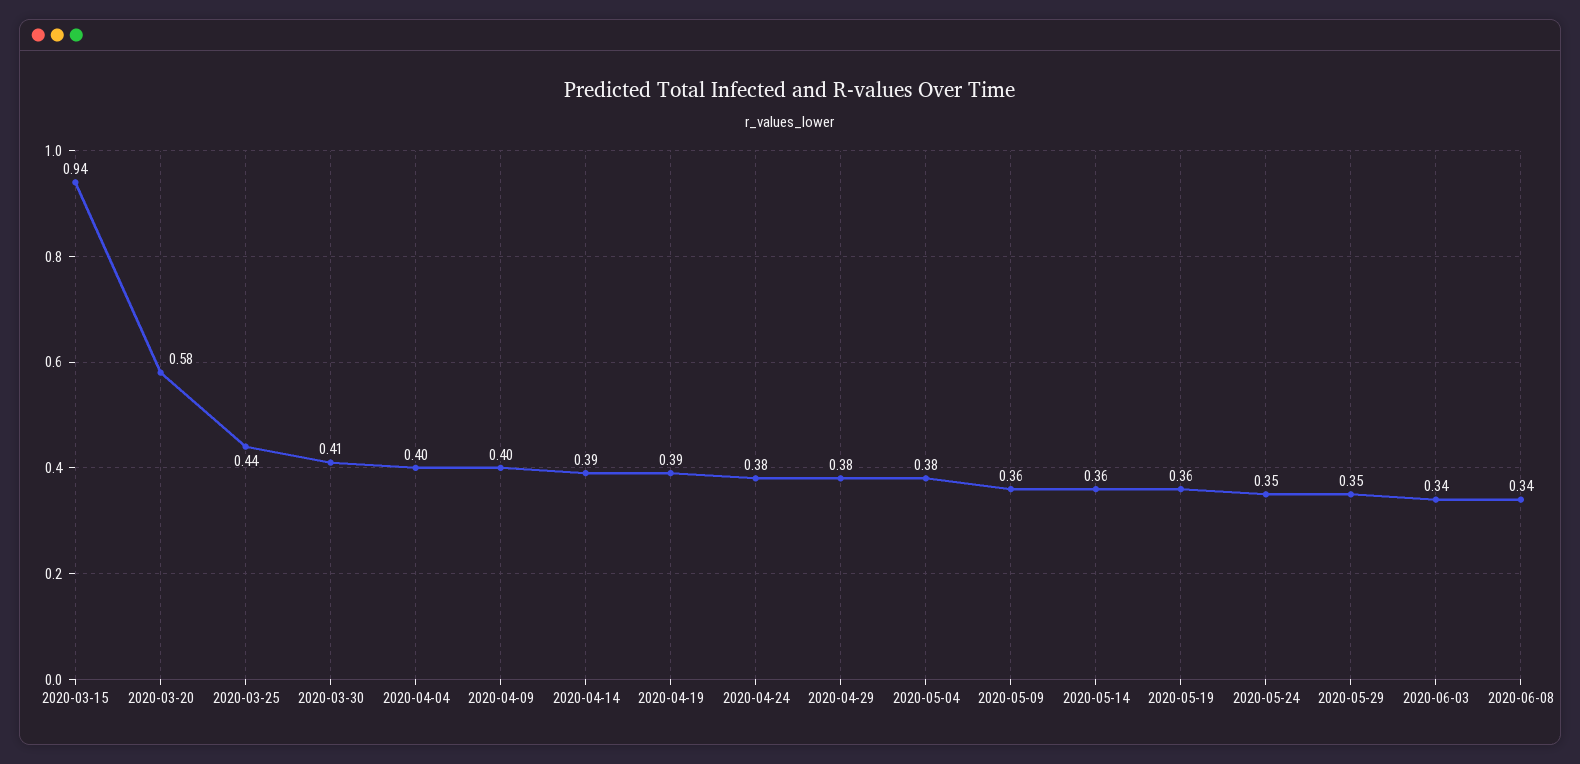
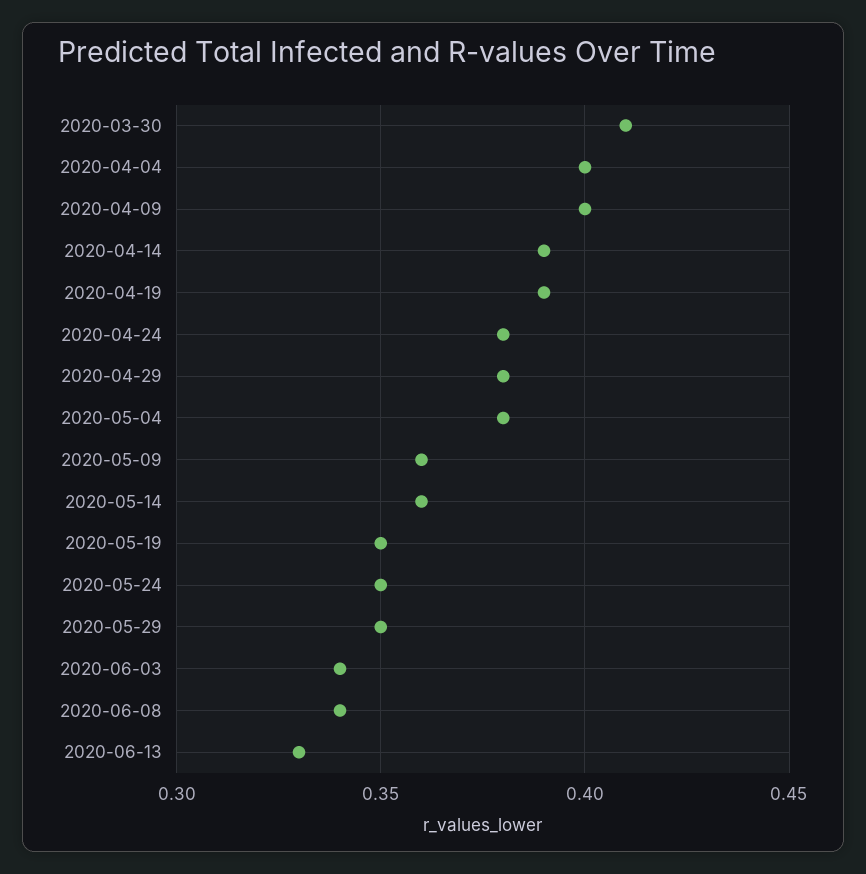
2020-03-15: 0.94 -> none
2020-03-20: 0.58 -> none
2020-03-25: 0.44 -> none
2020-05-19: 0.36 -> 0.35
2020-06-13: none -> 0.33

